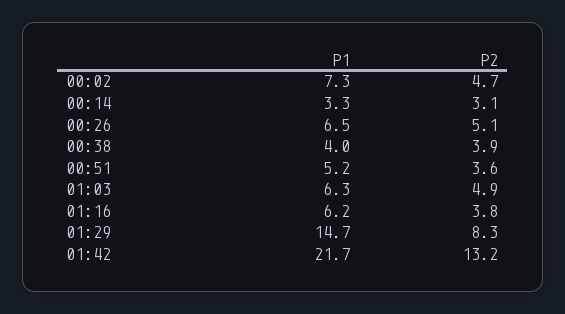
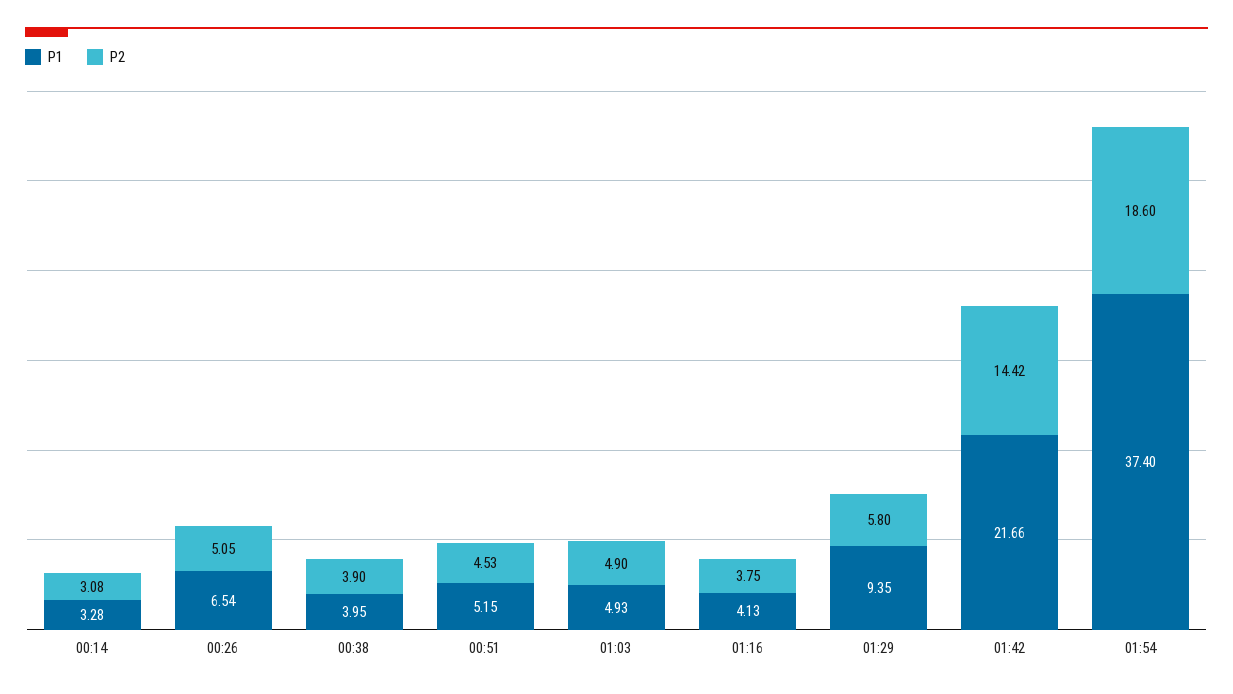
P1, 00:02: 7.3 -> none
P2, 00:02: 4.7 -> none
P2, 00:51: 3.6 -> 4.53
P1, 01:03: 6.3 -> 4.93
P1, 01:16: 6.2 -> 4.13
P1, 01:29: 14.7 -> 9.35
P2, 01:29: 8.3 -> 5.8
P2, 01:42: 13.2 -> 14.42
P1, 01:54: none -> 37.4
P2, 01:54: none -> 18.6

